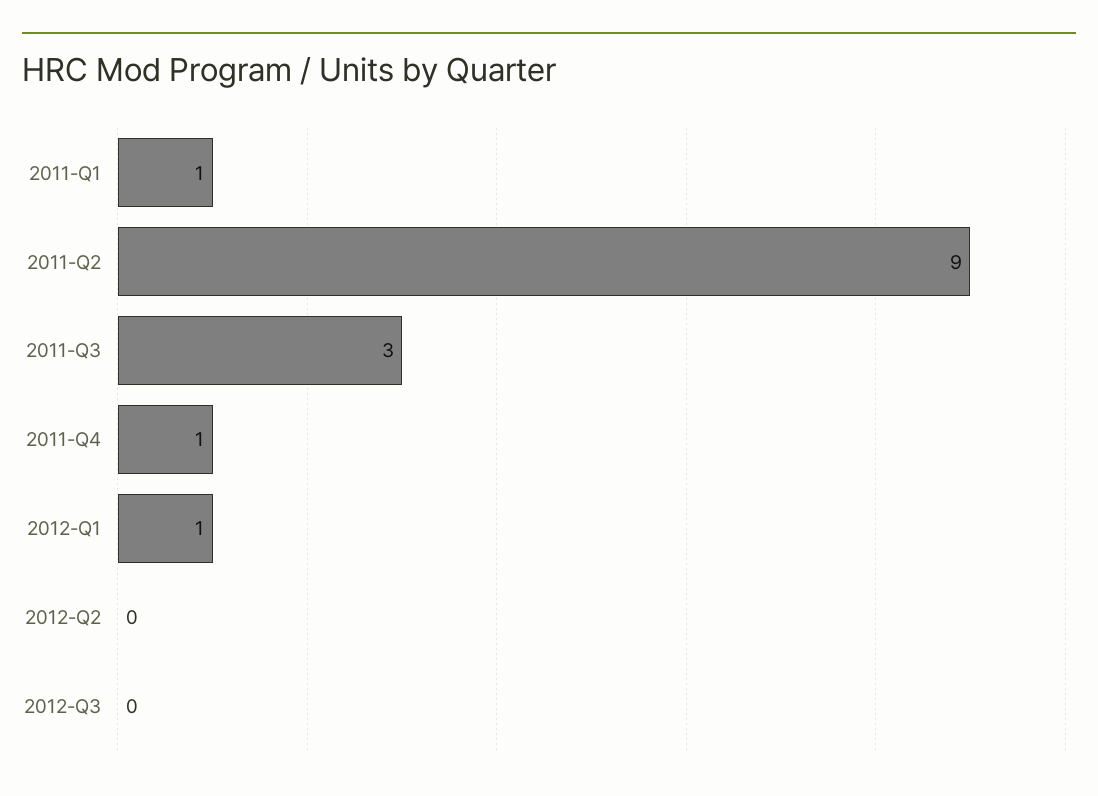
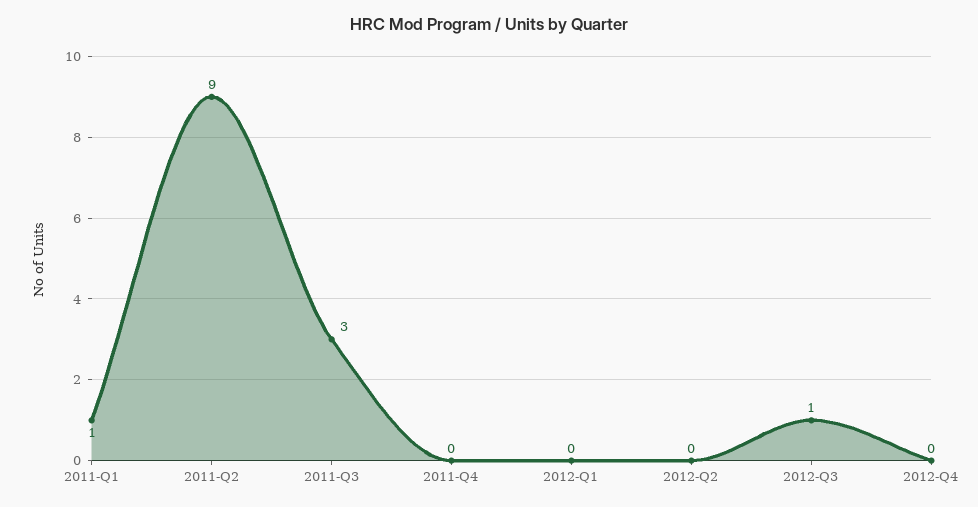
2011-Q4: 1 -> 0
2012-Q1: 1 -> 0
2012-Q3: 0 -> 1
2012-Q4: none -> 0

